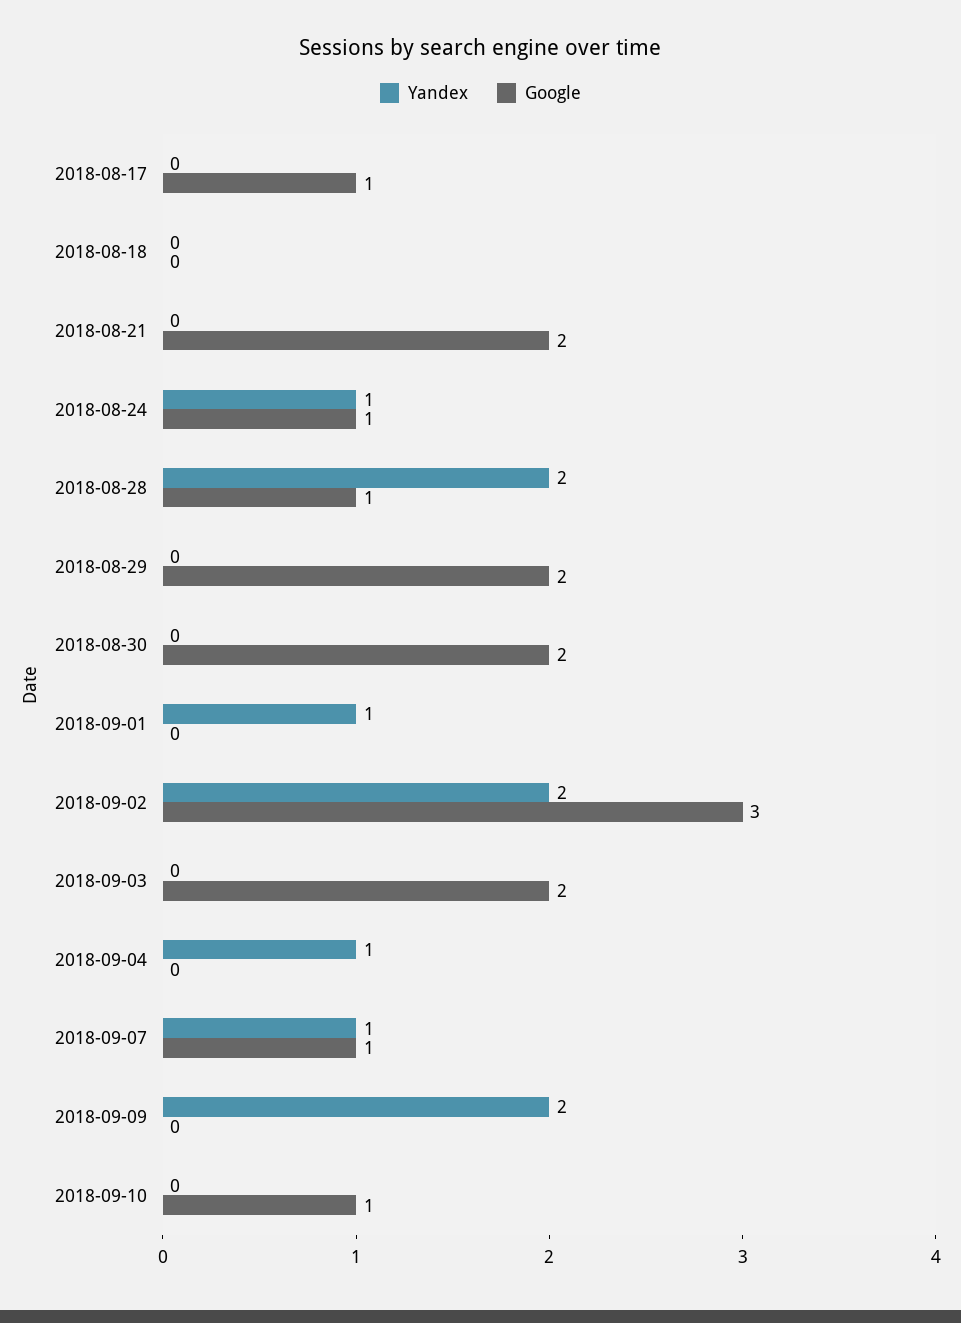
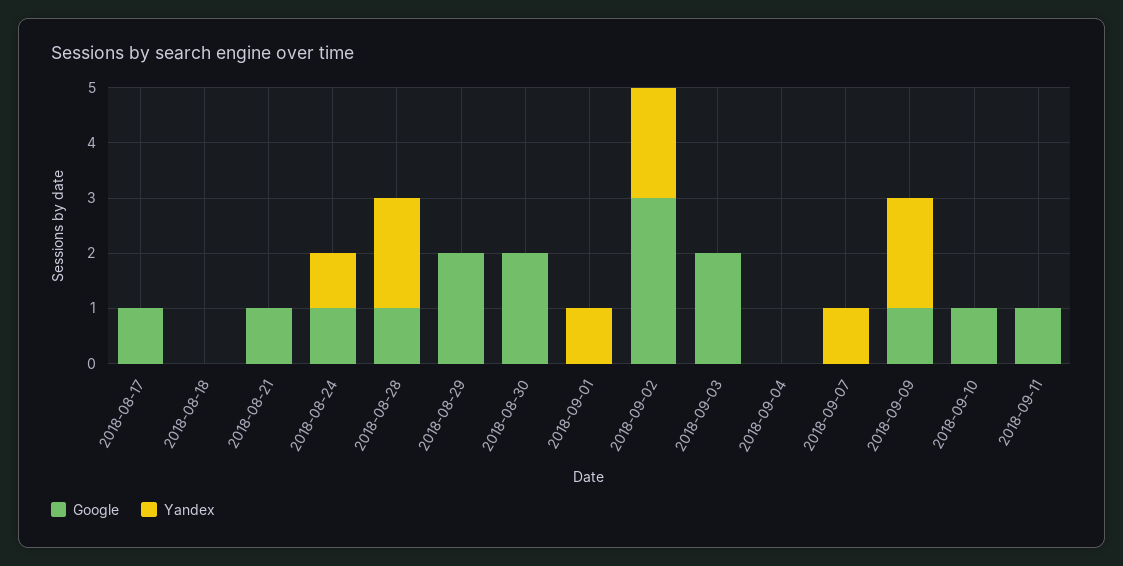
Google, 2018-08-21: 2 -> 1
Yandex, 2018-09-04: 1 -> 0
Google, 2018-09-07: 1 -> 0
Google, 2018-09-09: 0 -> 1
Google, 2018-09-11: none -> 1
Yandex, 2018-09-11: none -> 0

